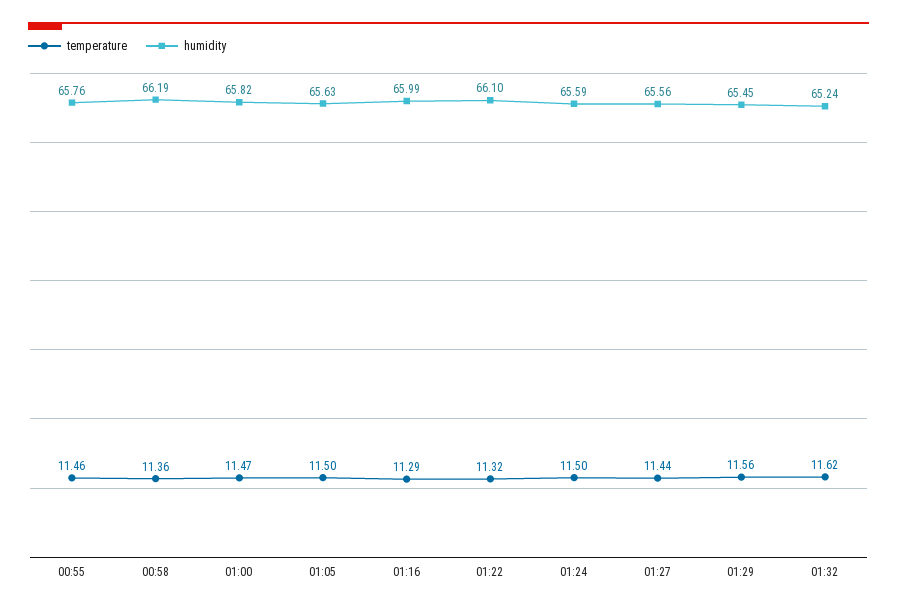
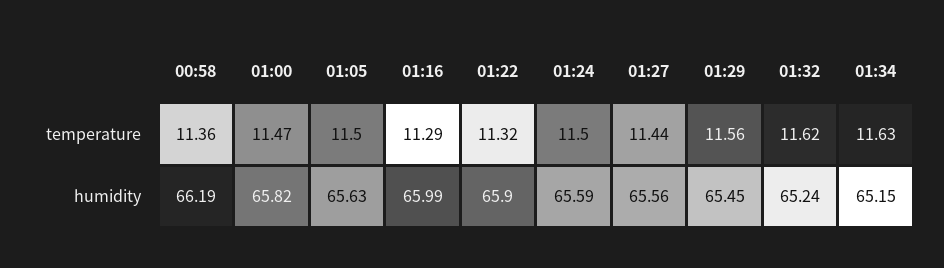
temperature, 00:55: 11.46 -> none
humidity, 00:55: 65.76 -> none
humidity, 01:22: 66.1 -> 65.9
temperature, 01:34: none -> 11.63
humidity, 01:34: none -> 65.15

